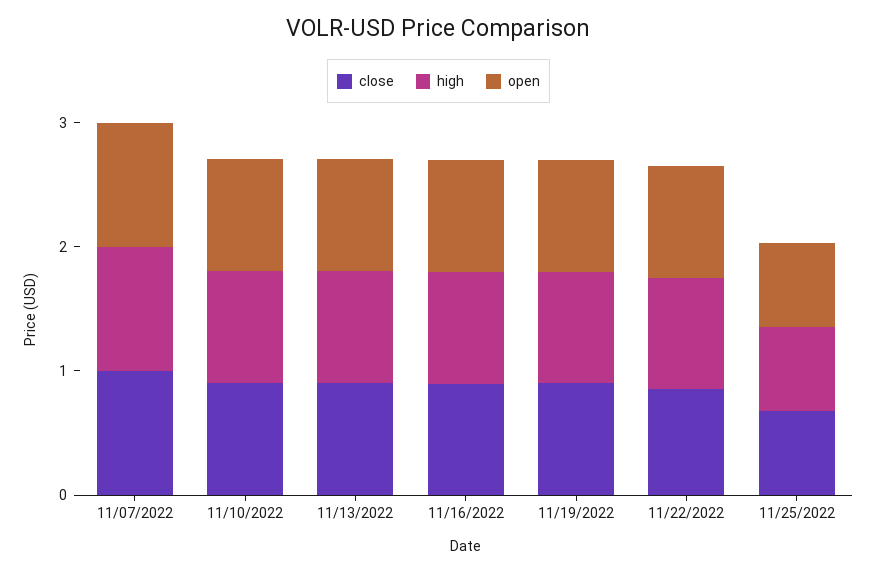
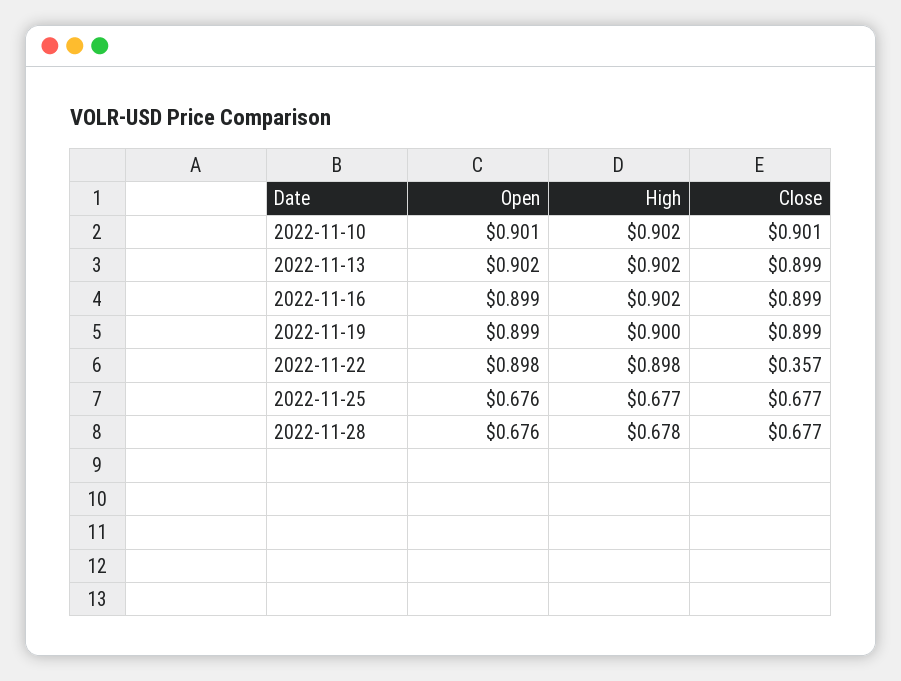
close, 11/07/2022: 1 -> none
high, 11/07/2022: 1 -> none
open, 11/07/2022: 1 -> none
close, 11/22/2022: 0.8 -> 0.357
open, 2022-11-28: none -> 0.676
high, 2022-11-28: none -> 0.678
close, 2022-11-28: none -> 0.677

